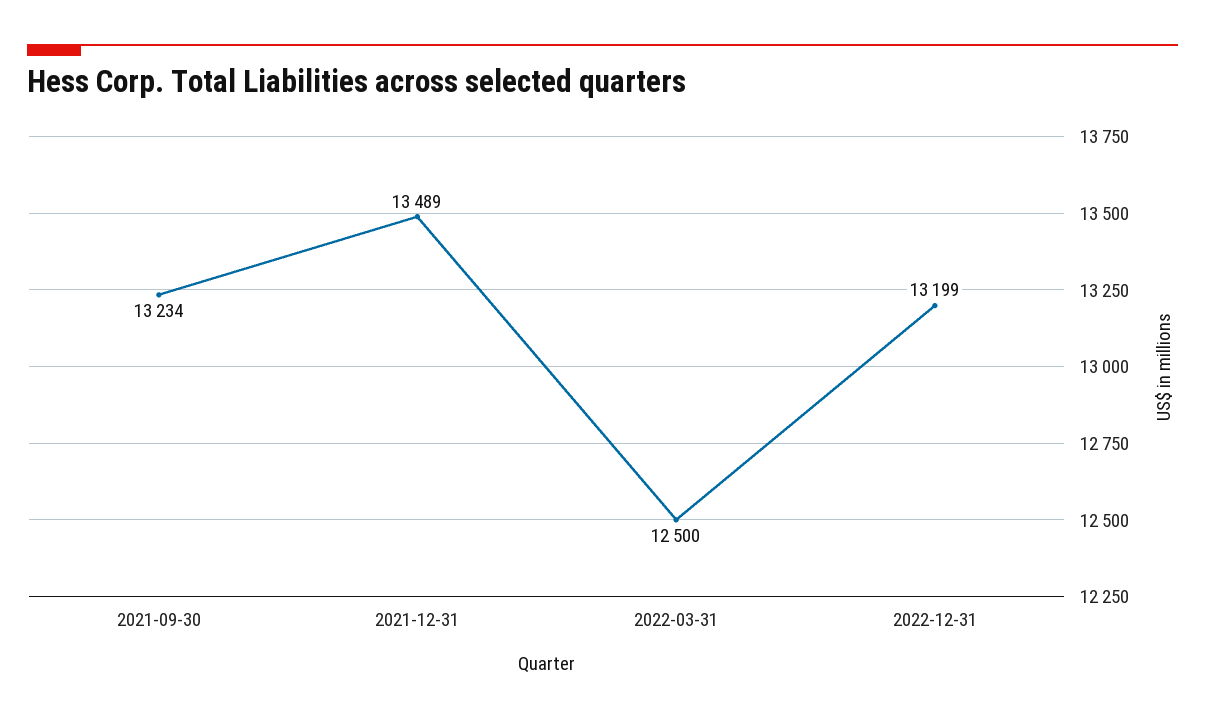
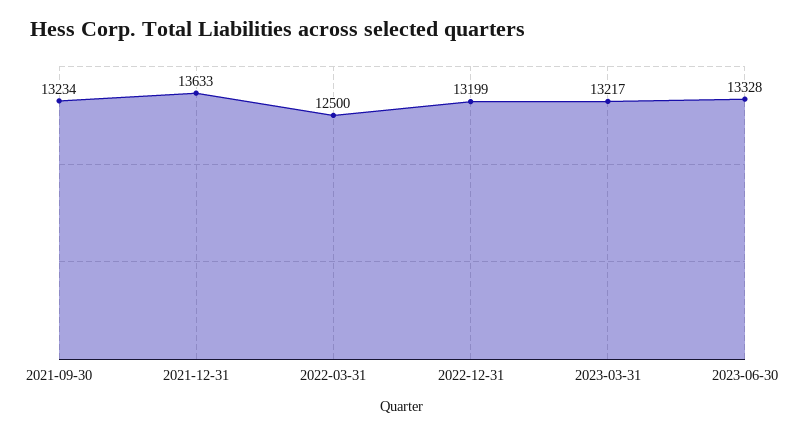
2021-12-31: 13489 -> 13633
2023-03-31: none -> 13217
2023-06-30: none -> 13328

